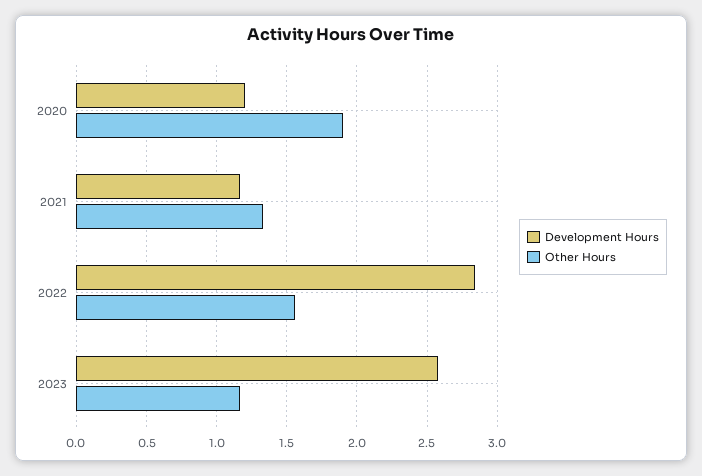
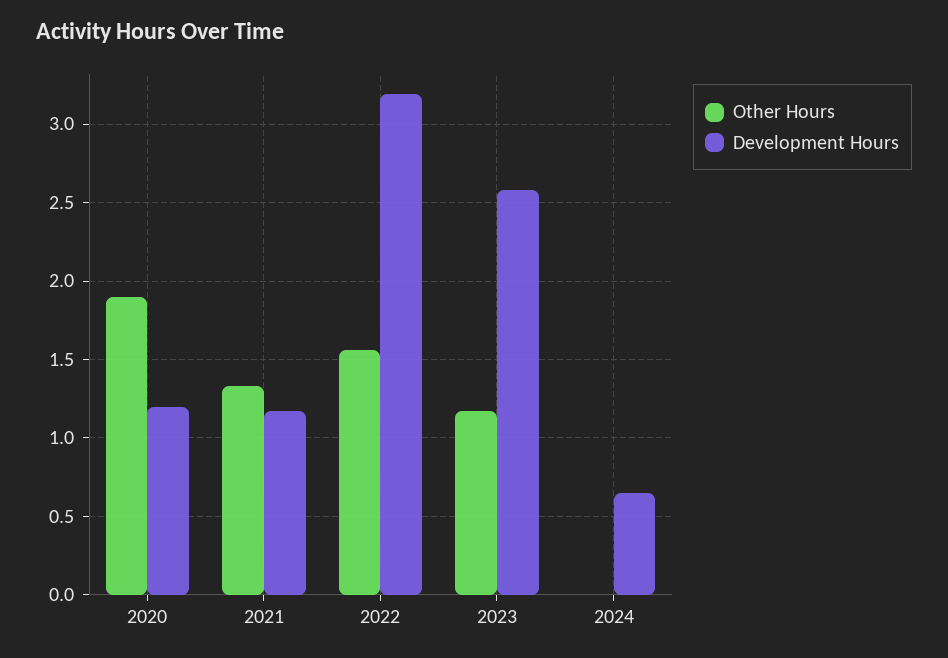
Development Hours, 2022: 2.85 -> 3.2
Other Hours, 2024: none -> 0
Development Hours, 2024: none -> 0.65

